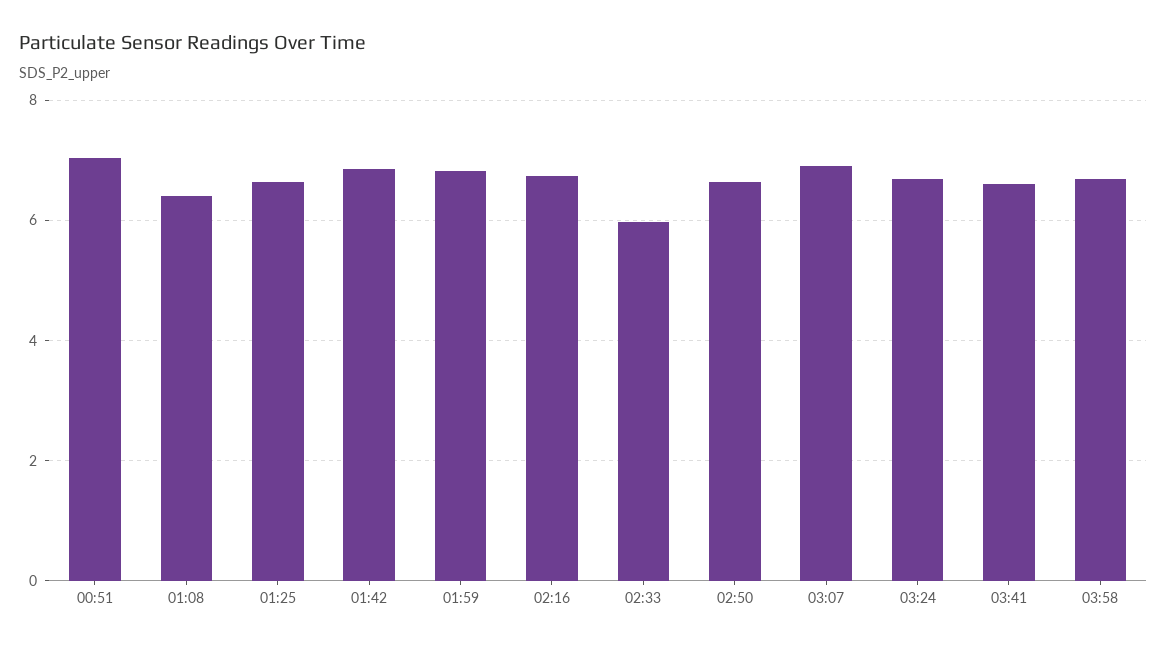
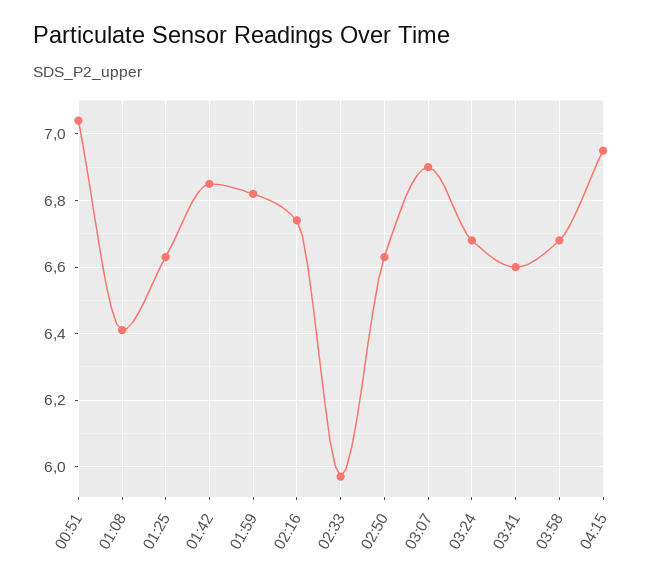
04:15: none -> 6.95

